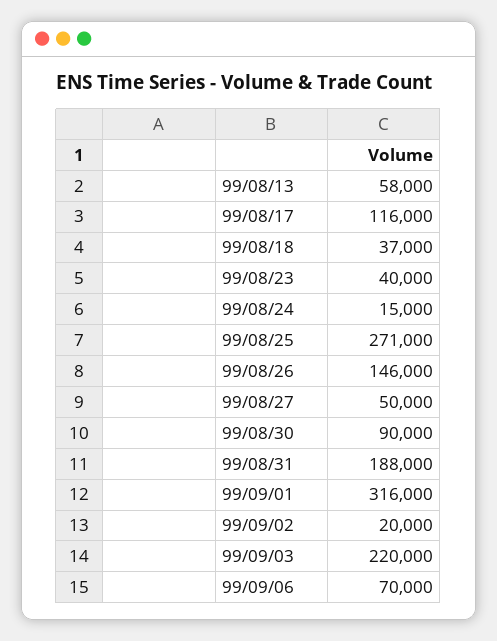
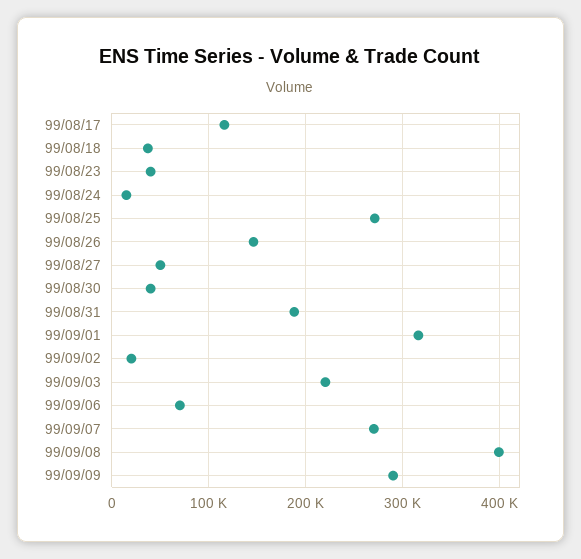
99/08/13: 58000 -> none
99/08/30: 90000 -> 40000
99/09/07: none -> 270000
99/09/08: none -> 400000
99/09/09: none -> 290000

